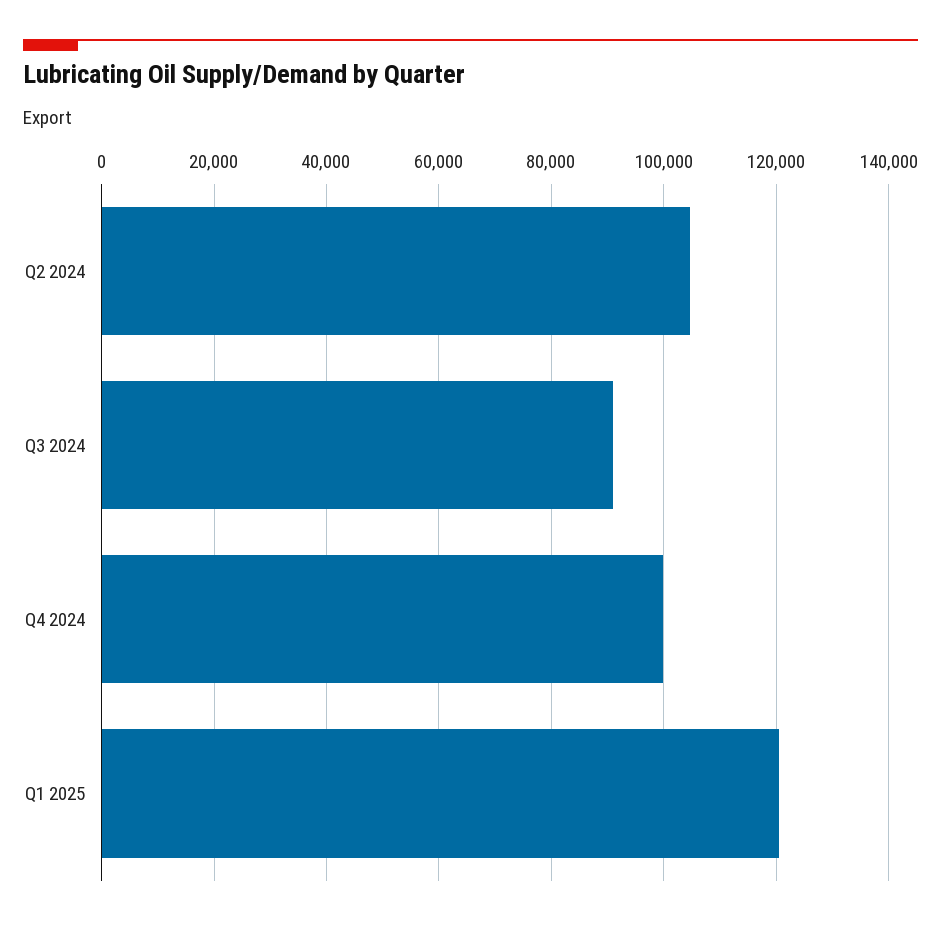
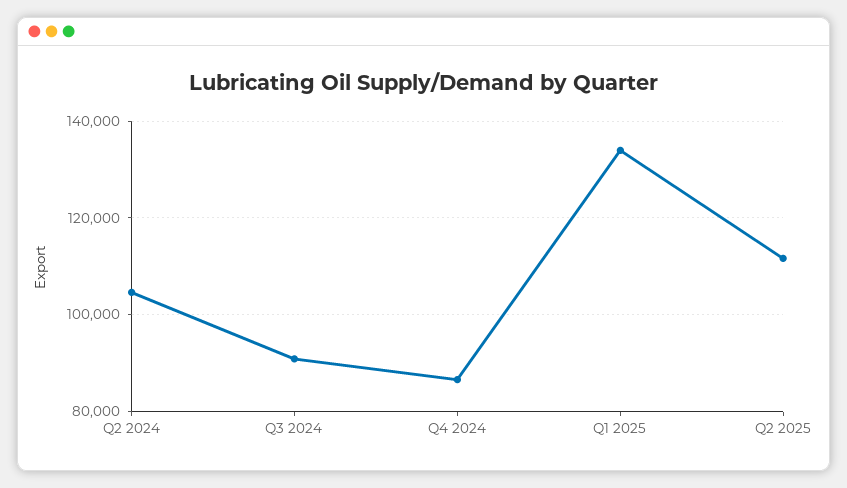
Q4 2024: 100000 -> 86000
Q1 2025: 120000 -> 134000
Q2 2025: none -> 112000

